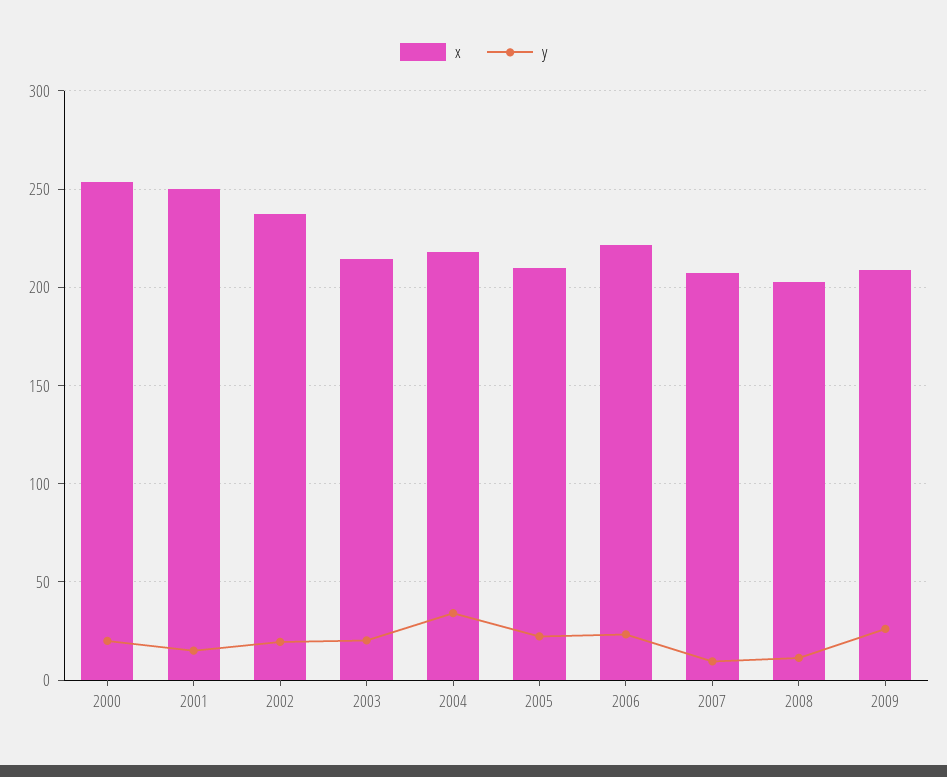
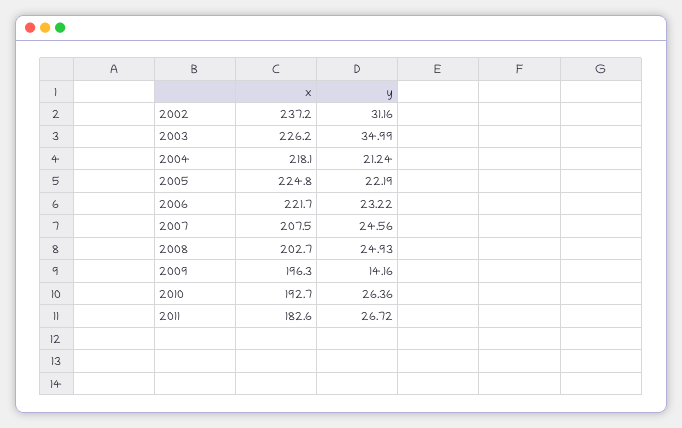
x, 2000: 255 -> none
y, 2000: 20 -> none
x, 2001: 250 -> none
y, 2001: 15 -> none
y, 2002: 20 -> 31.16
x, 2003: 215 -> 226.2
y, 2003: 20 -> 34.99
y, 2004: 35 -> 21.24
x, 2005: 210 -> 224.8
y, 2007: 10 -> 24.56
y, 2008: 10 -> 24.93
x, 2009: 210 -> 196.3
y, 2009: 25 -> 14.16
x, 2010: none -> 192.7
y, 2010: none -> 26.36
x, 2011: none -> 182.6
y, 2011: none -> 26.72

